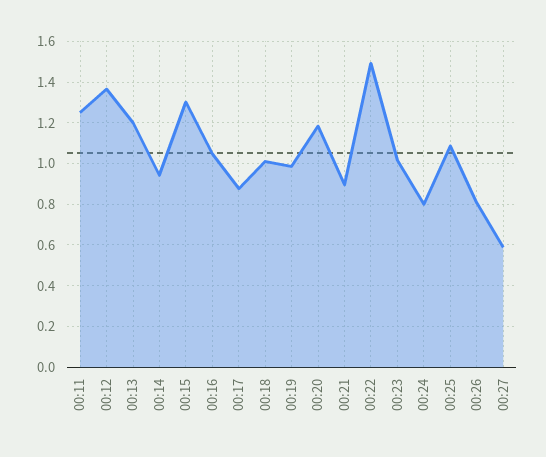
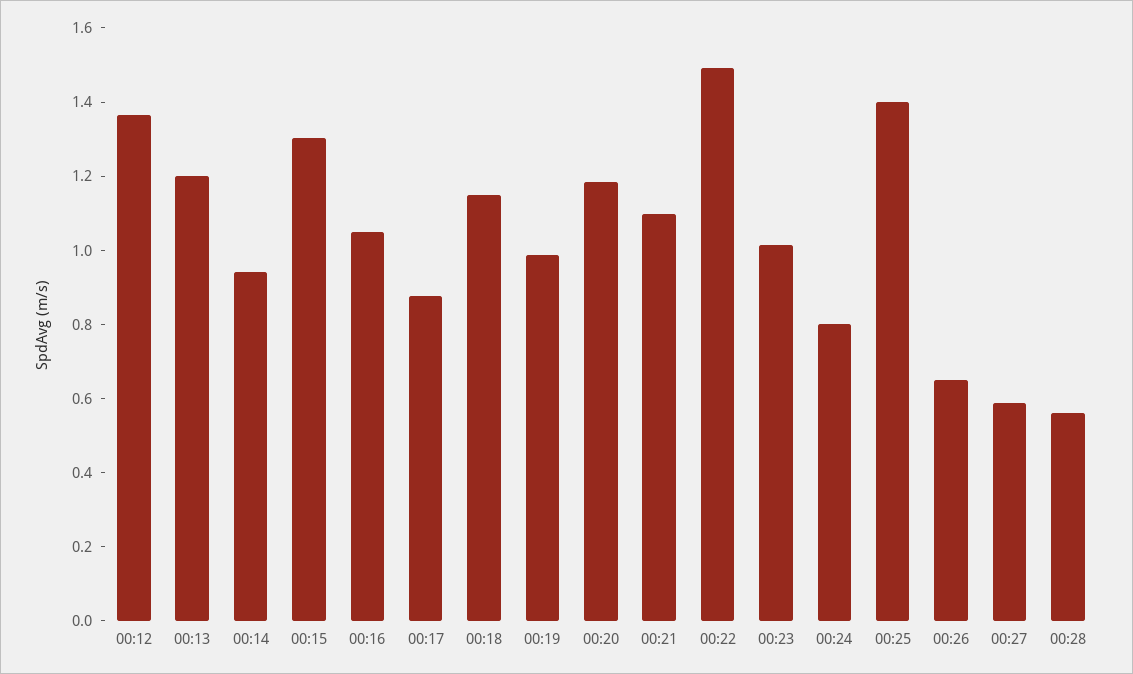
00:11: 1.25 -> none
00:18: 1 -> 1.15
00:21: 0.9 -> 1.1
00:25: 1.1 -> 1.4
00:26: 0.8 -> 0.65
00:28: none -> 0.55

